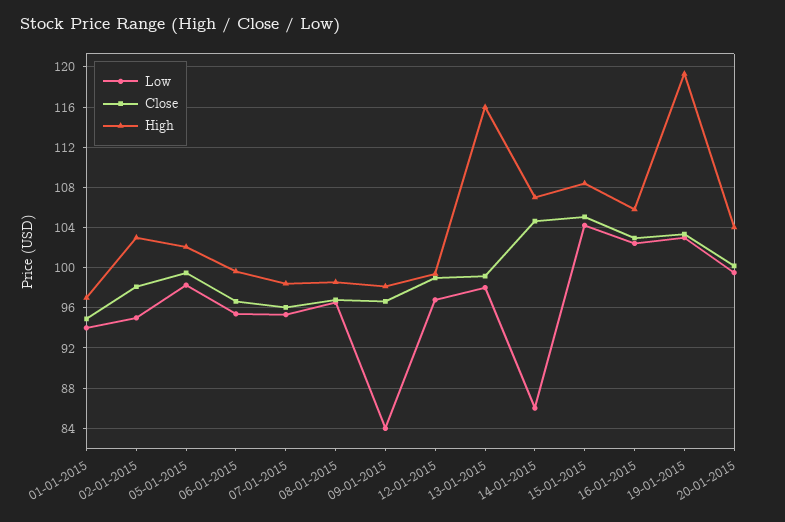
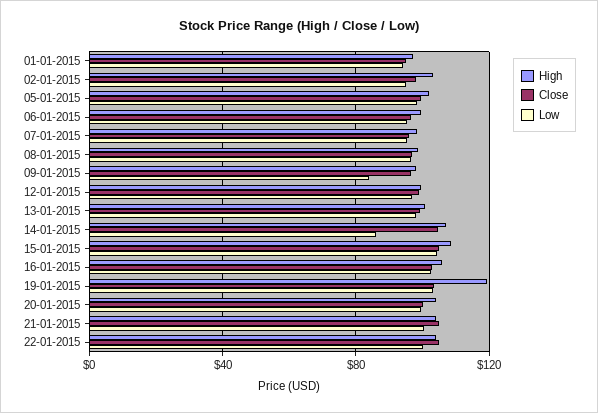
High, 13-01-2015: 116 -> 100
High, 21-01-2015: none -> 105
Close, 21-01-2015: none -> 105
Low, 21-01-2015: none -> 100
High, 22-01-2015: none -> 105
Close, 22-01-2015: none -> 105
Low, 22-01-2015: none -> 100

